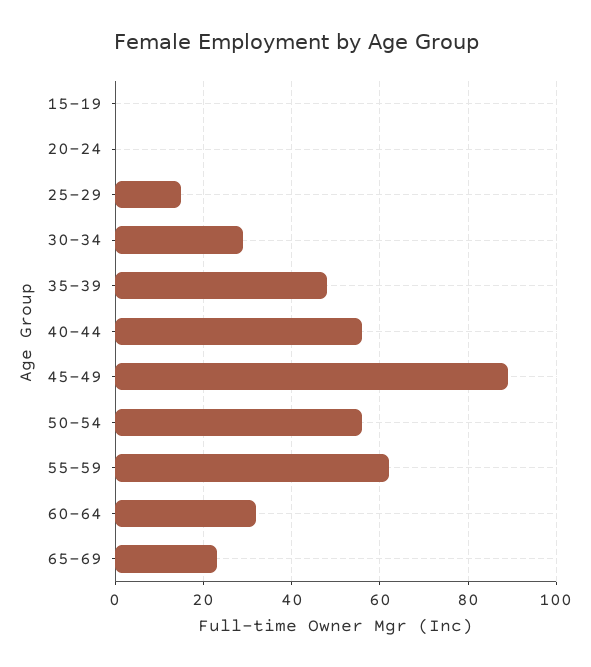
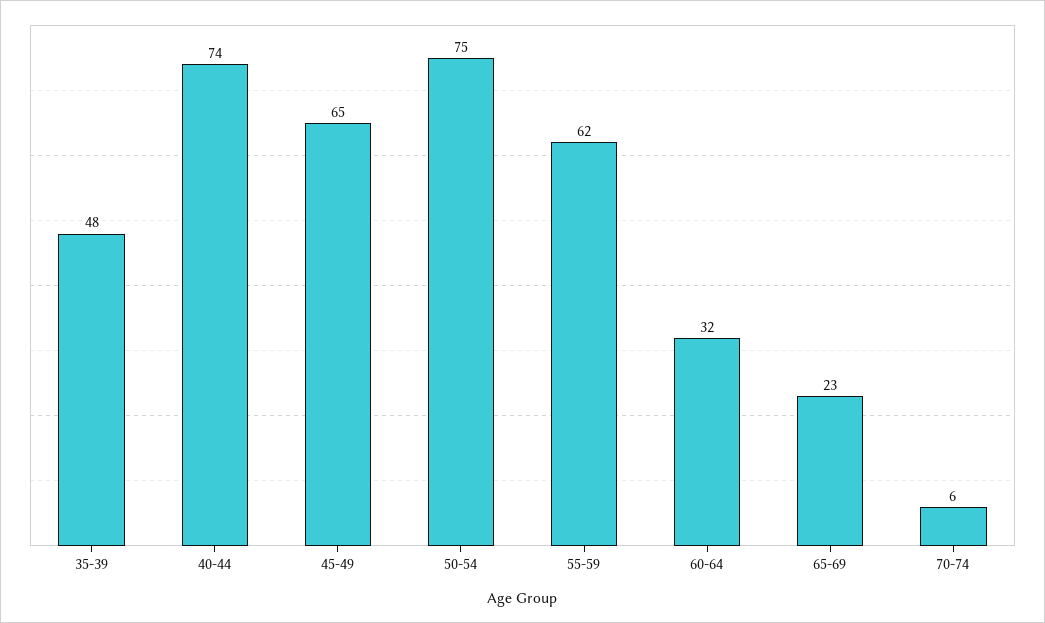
15-19: 0 -> none
20-24: 0 -> none
25-29: 15 -> none
30-34: 30 -> none
40-44: 55 -> 74
45-49: 90 -> 65
50-54: 55 -> 75
70-74: none -> 6

